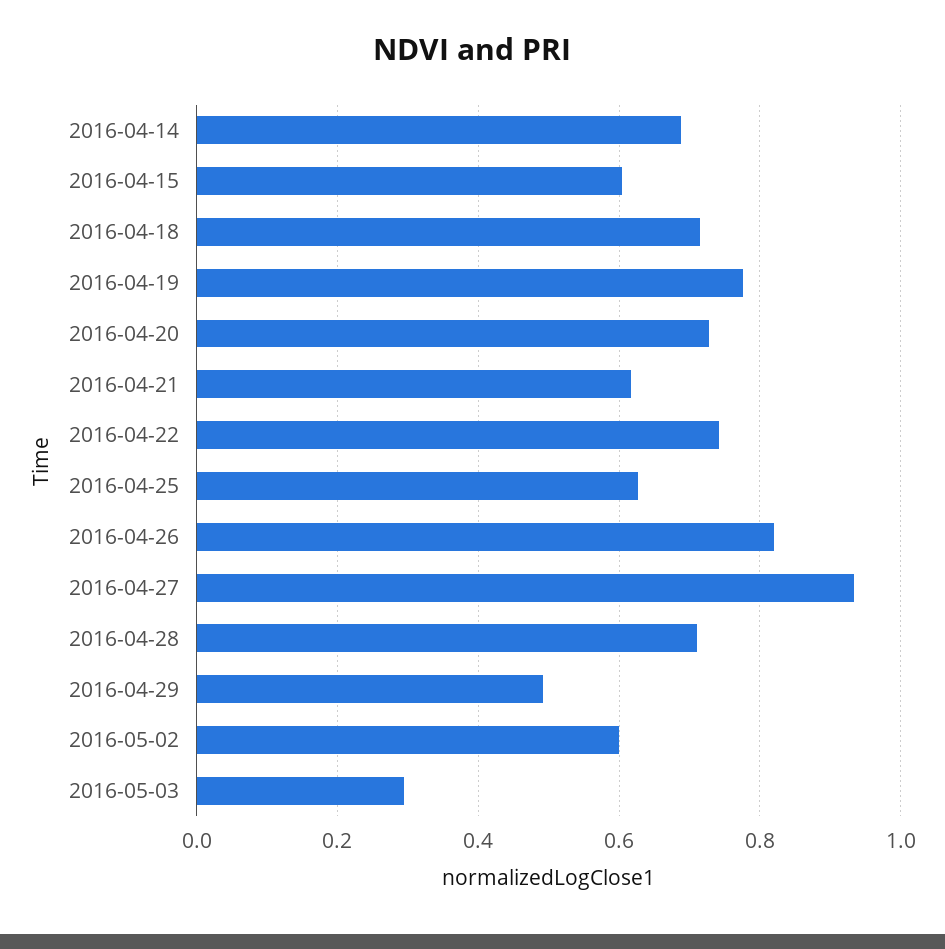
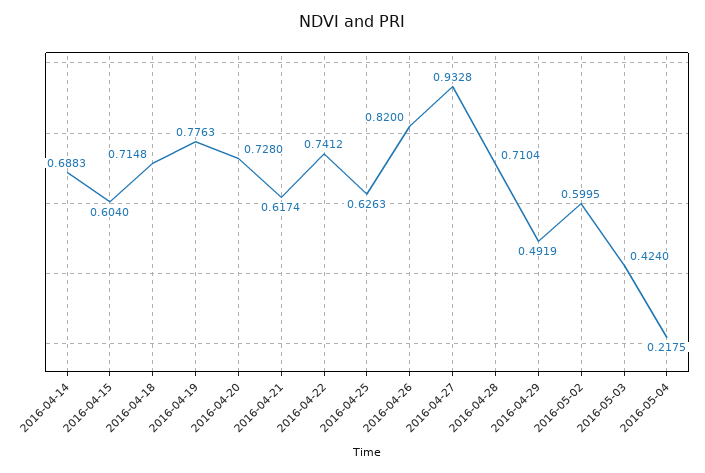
2016-05-03: 0.3 -> 0.424
2016-05-04: none -> 0.2175

